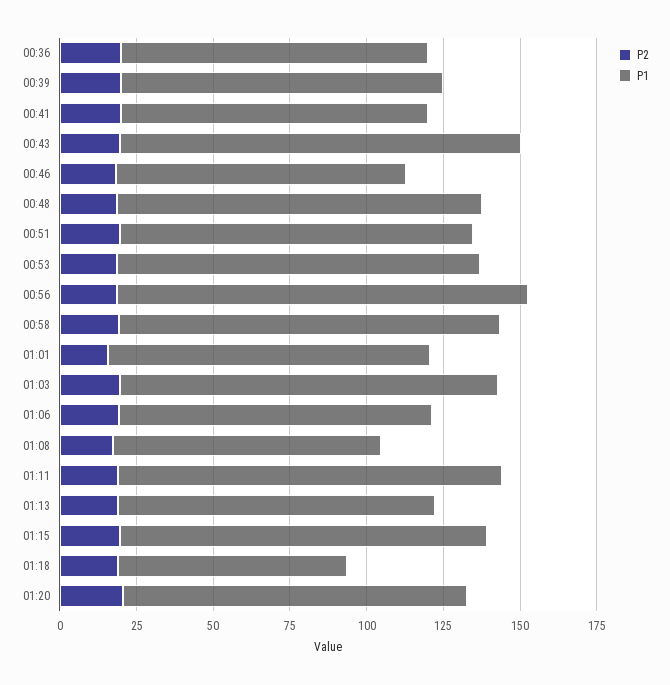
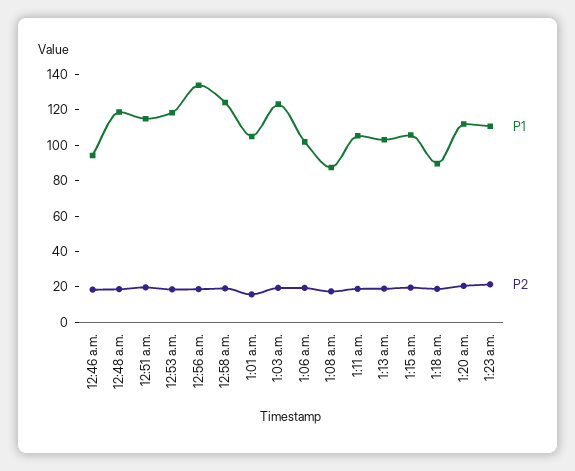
P2, 00:36: 20 -> none
P1, 00:36: 100 -> none
P2, 00:39: 20 -> none
P1, 00:39: 105 -> none
P2, 00:41: 20 -> none
P1, 00:41: 100 -> none
P2, 00:43: 20 -> none
P1, 00:43: 130 -> none
P1, 01:11: 125 -> 105
P1, 01:15: 120 -> 105
P1, 01:18: 75 -> 90
P1, 1:23 a.m.: none -> 110
P2, 1:23 a.m.: none -> 20

